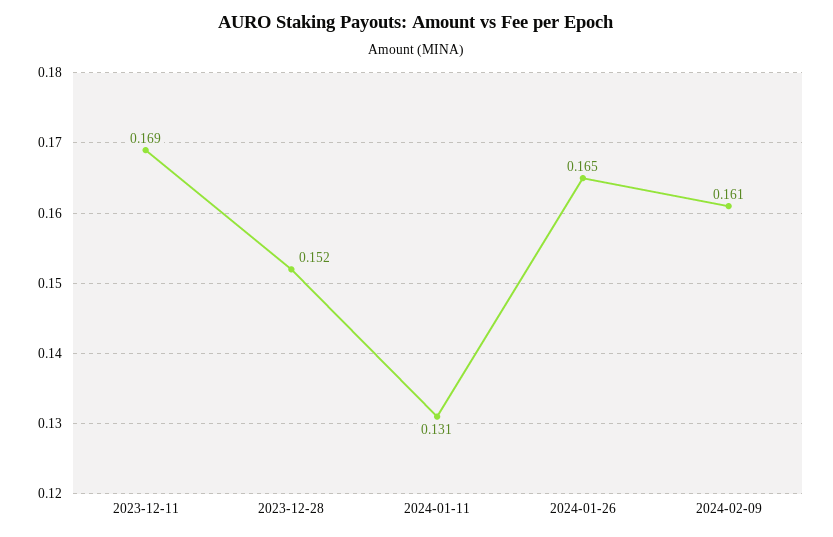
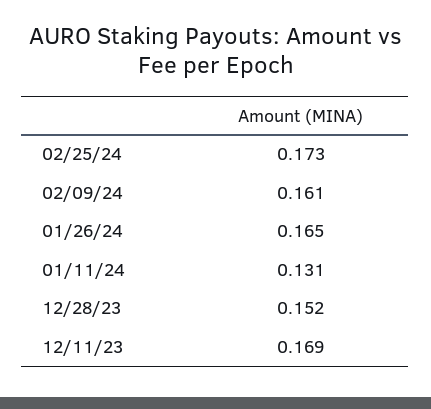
02/25/24: none -> 0.173

